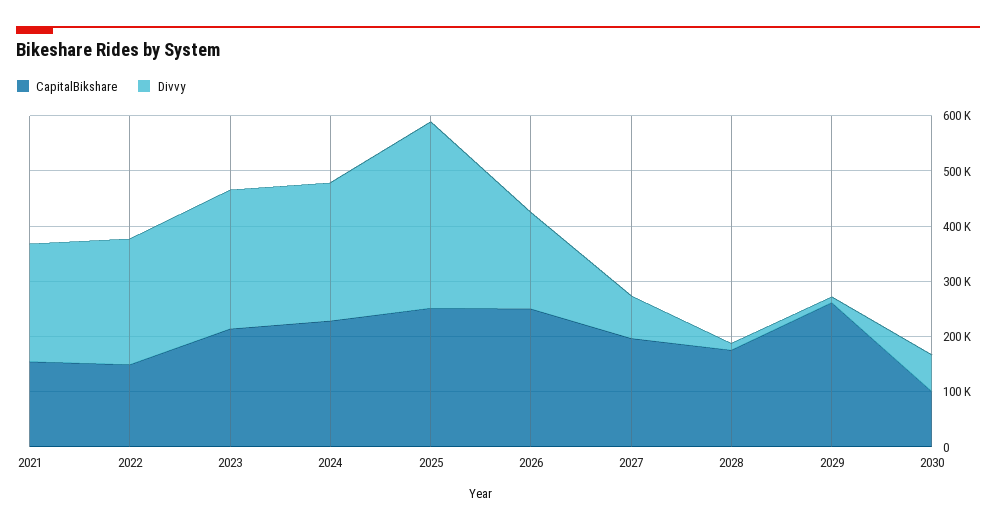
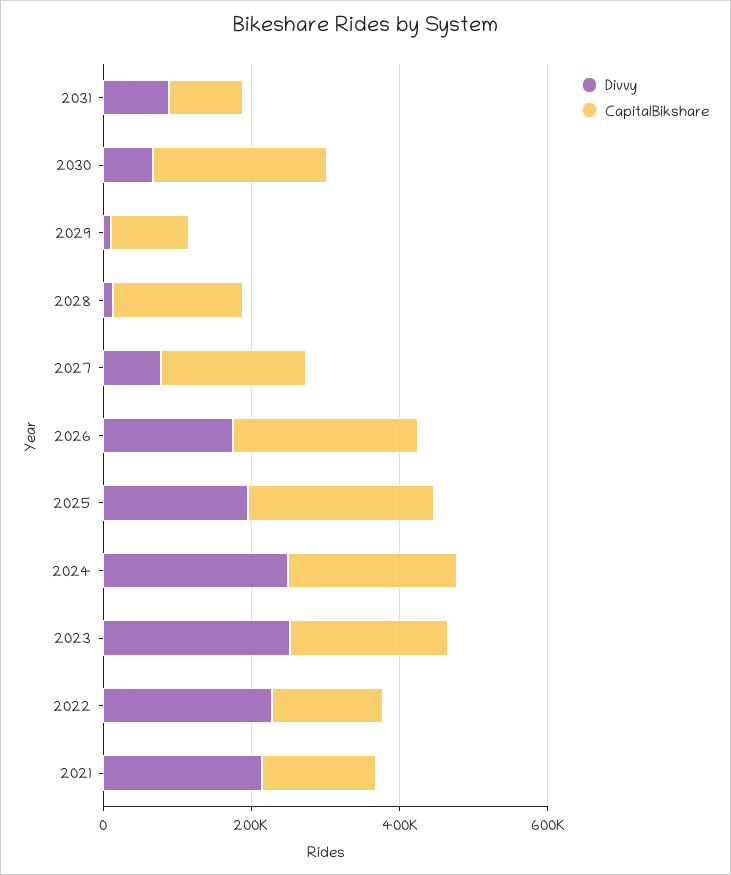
Divvy, 2025: 340000 -> 200000
CapitalBikshare, 2029: 260000 -> 100000
CapitalBikshare, 2030: 100000 -> 250000
Divvy, 2031: none -> 100000
CapitalBikshare, 2031: none -> 100000

